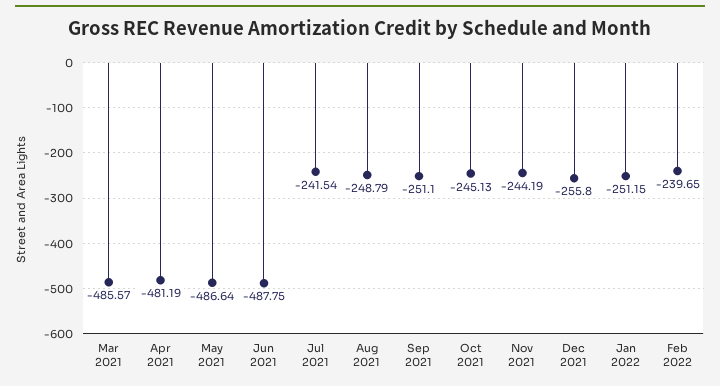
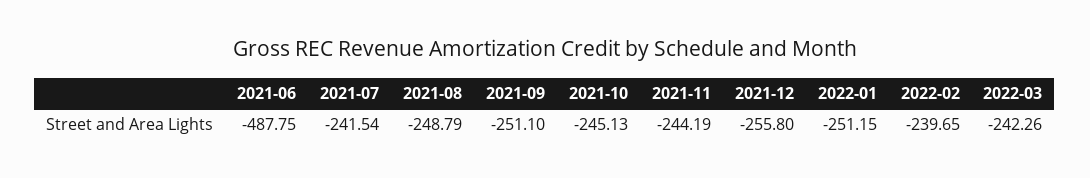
Mar 2021: -485.57 -> none
Apr 2021: -481.19 -> none
May 2021: -486.64 -> none
2022-03: none -> -242.26

